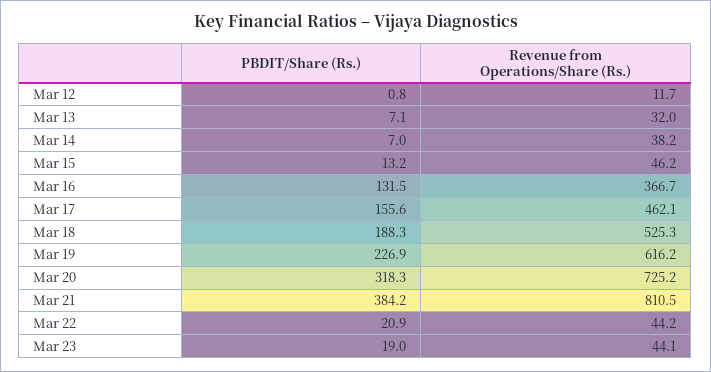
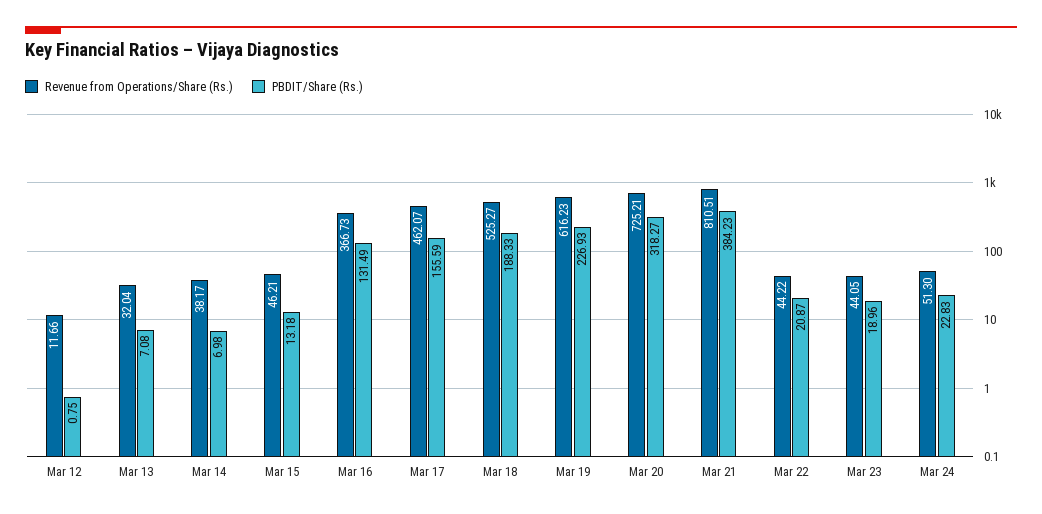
Revenue from Operations/Share (Rs.), Mar 24: none -> 51.3
PBDIT/Share (Rs.), Mar 24: none -> 22.83

